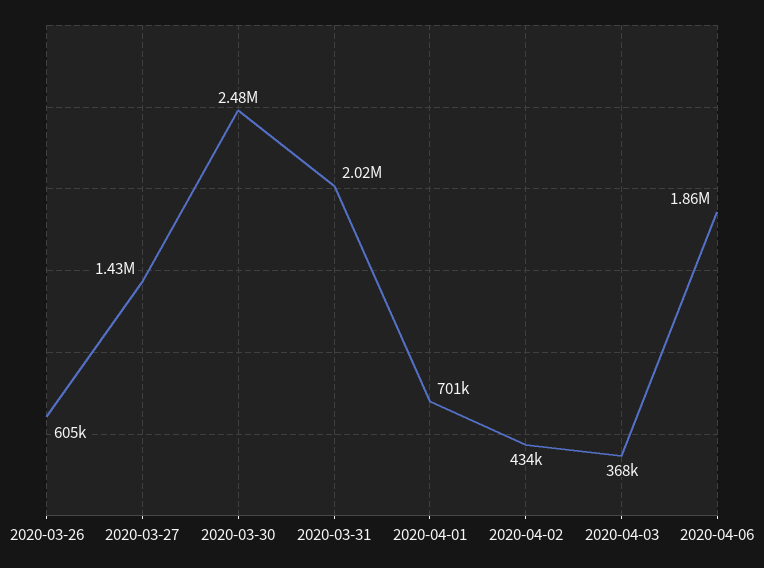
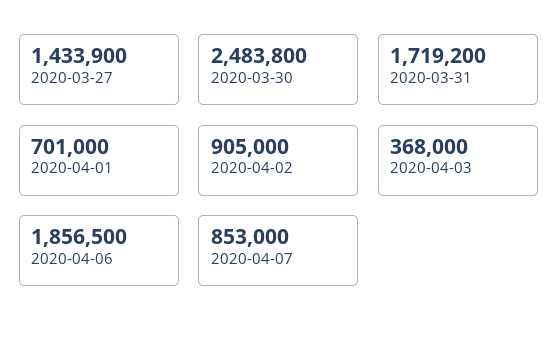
2020-03-26: 605000 -> none
2020-03-31: 2020000 -> 1719200
2020-04-02: 434000 -> 905000
2020-04-07: none -> 853000

